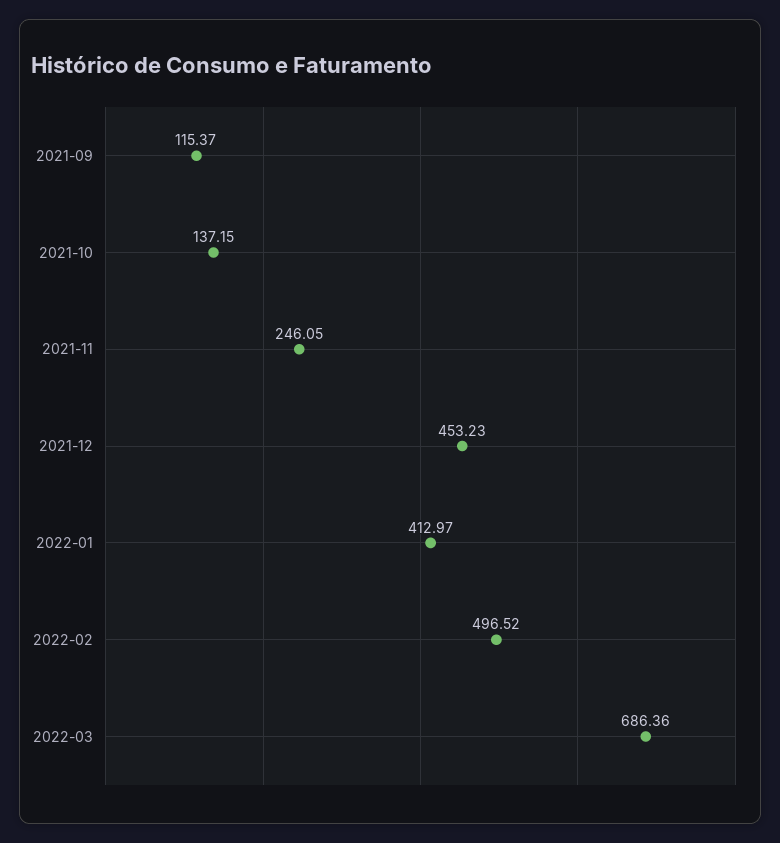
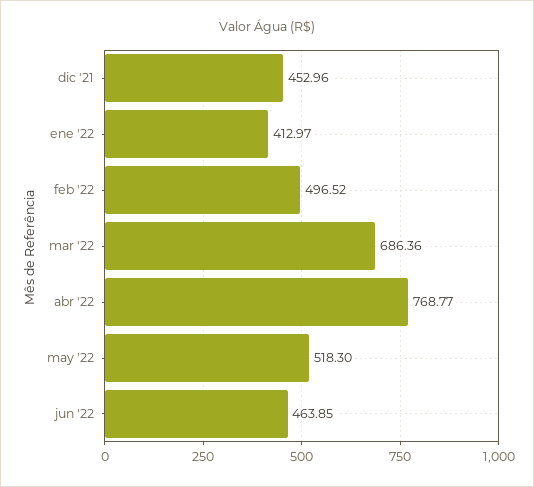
2021-09: 115.37 -> none
2021-10: 137.15 -> none
2021-11: 246.05 -> none
2021-12: 453.23 -> 452.96
abr '22: none -> 768.77
may '22: none -> 518.3
jun '22: none -> 463.85

